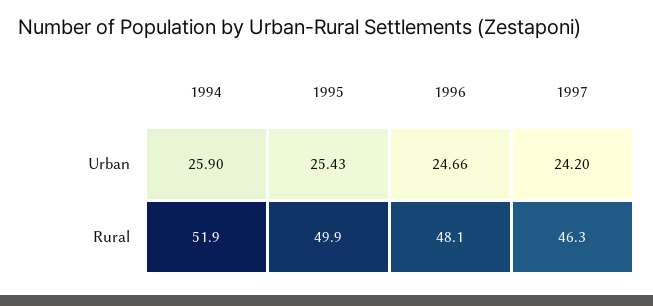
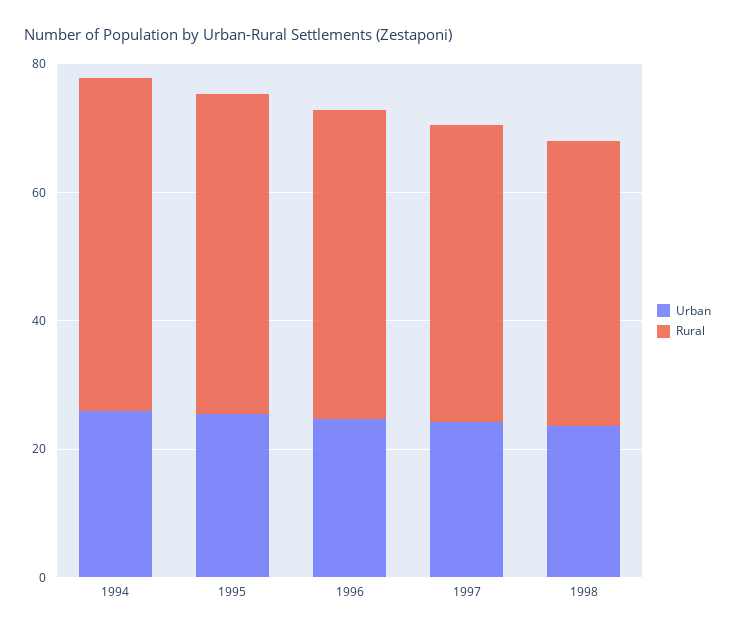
Urban, 1998: none -> 25
Rural, 1998: none -> 45

